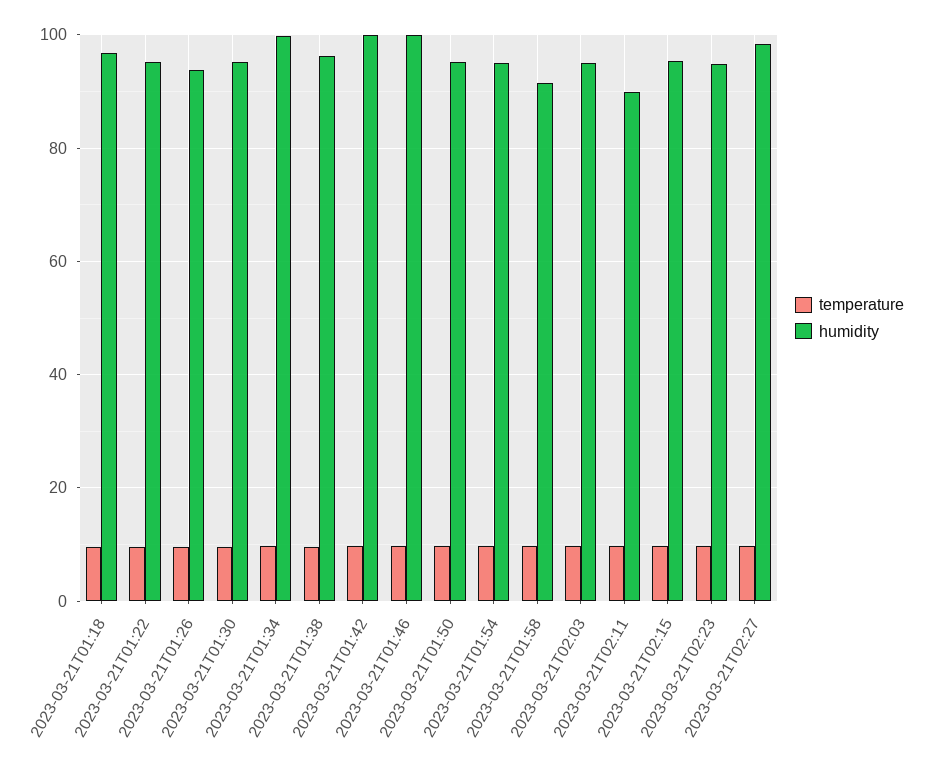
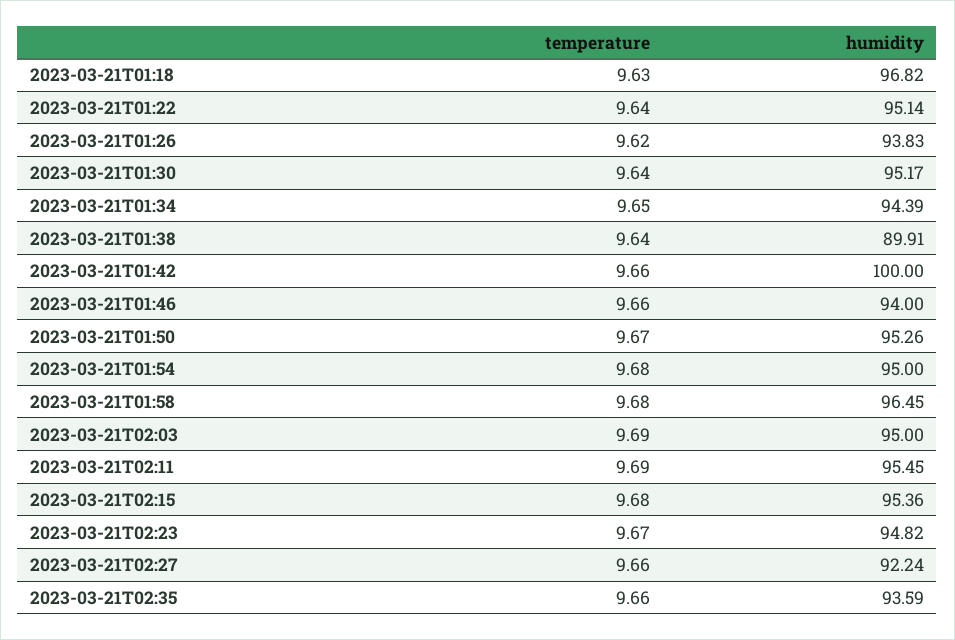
humidity, 2023-03-21T01:34: 100 -> 94.39
humidity, 2023-03-21T01:38: 96 -> 89.91
humidity, 2023-03-21T01:46: 100 -> 94
humidity, 2023-03-21T01:58: 92 -> 96.45
humidity, 2023-03-21T02:11: 90 -> 95.45
humidity, 2023-03-21T02:27: 98 -> 92.24
temperature, 2023-03-21T02:35: none -> 9.66
humidity, 2023-03-21T02:35: none -> 93.59

